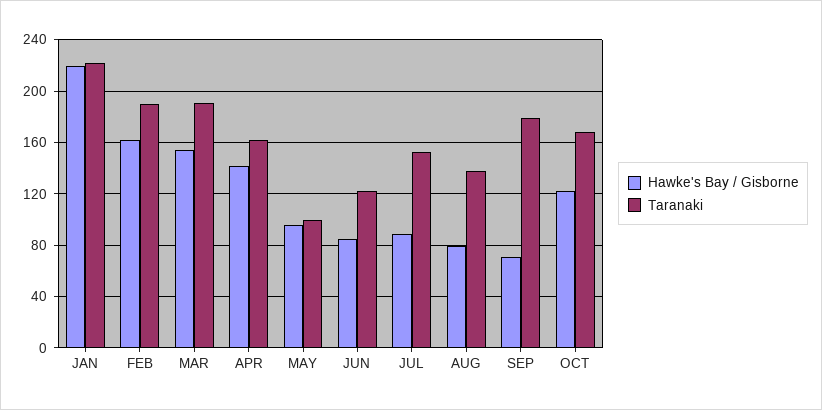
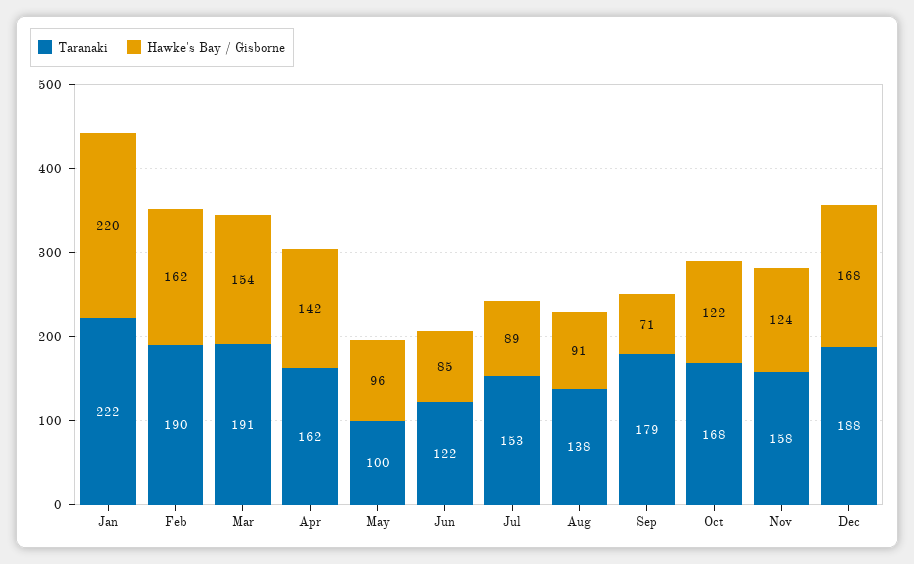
Hawke's Bay / Gisborne, AUG: 80 -> 91
Taranaki, Nov: none -> 158
Hawke's Bay / Gisborne, Nov: none -> 124
Taranaki, Dec: none -> 188
Hawke's Bay / Gisborne, Dec: none -> 168

